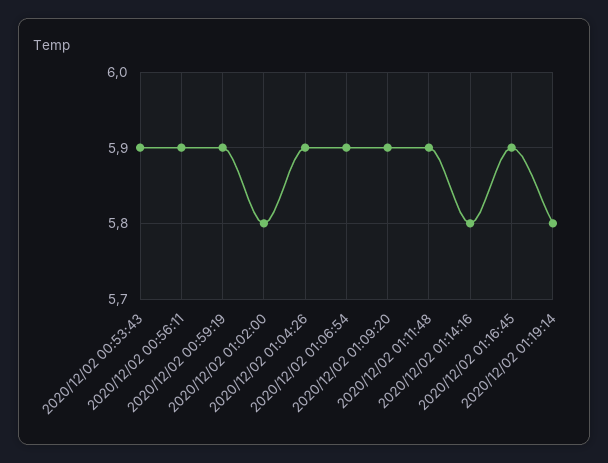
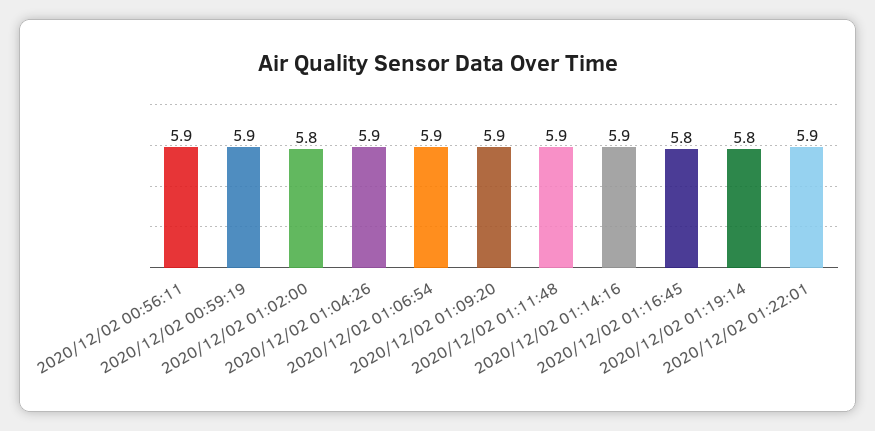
2020/12/02 00:53:43: 5.9 -> none
2020/12/02 01:14:16: 5.8 -> 5.9
2020/12/02 01:16:45: 5.9 -> 5.8
2020/12/02 01:22:01: none -> 5.9

